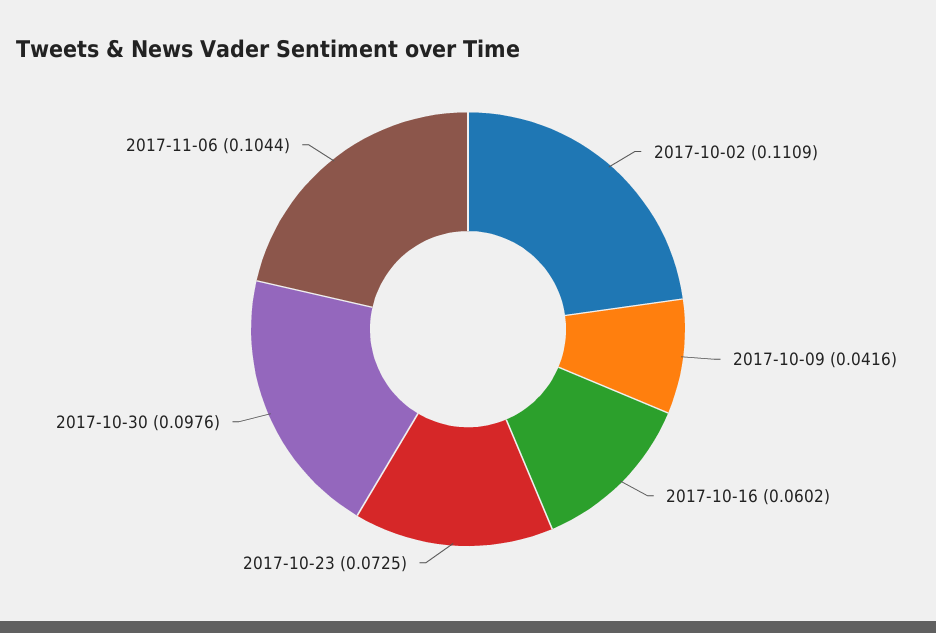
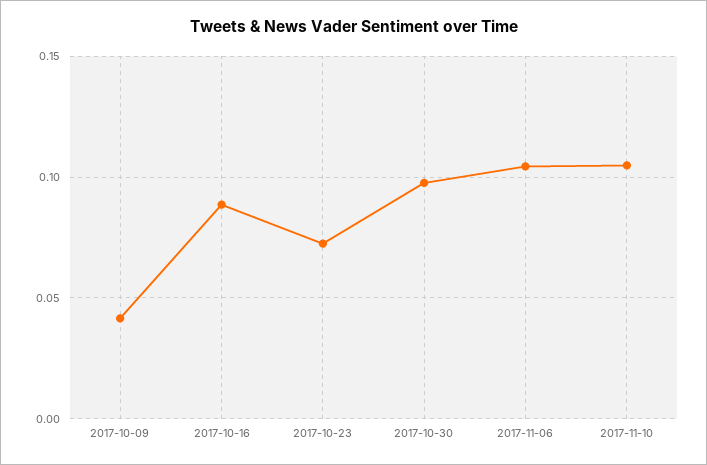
2017-10-02: 0.1109 -> none
2017-10-16: 0.0602 -> 0.09
2017-11-10: none -> 0.105

